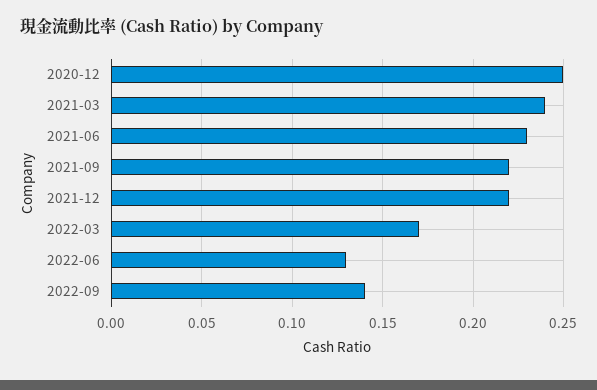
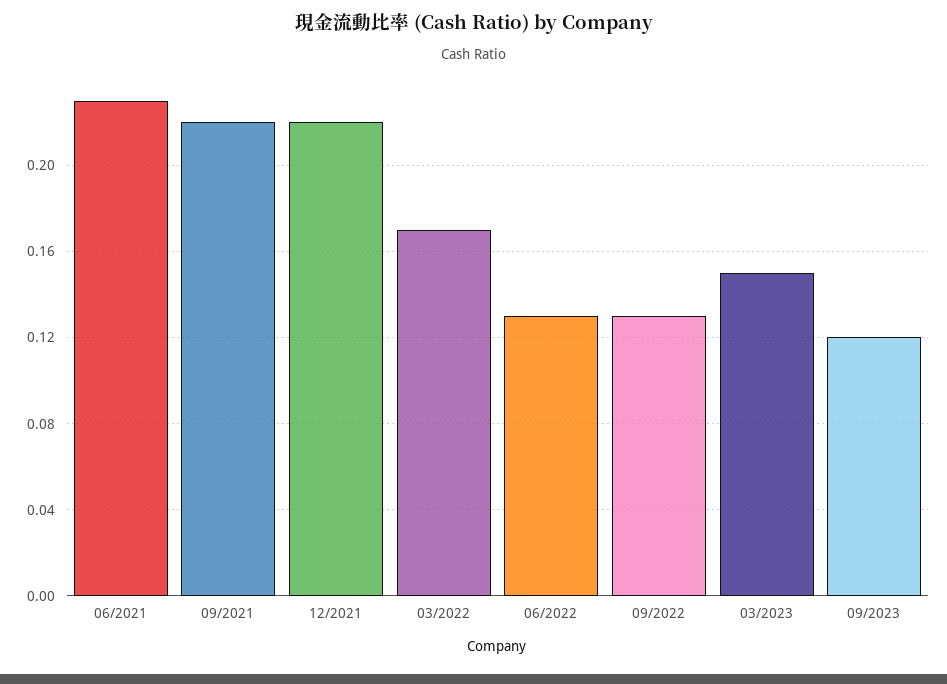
2020-12: 0.25 -> none
2021-03: 0.24 -> none
2022-09: 0.14 -> 0.13
03/2023: none -> 0.15
09/2023: none -> 0.12

